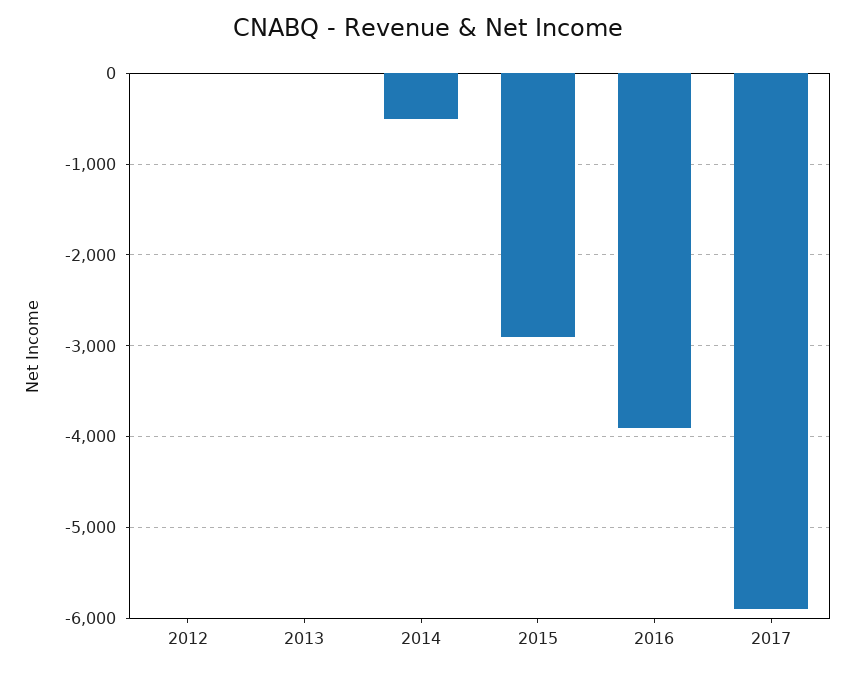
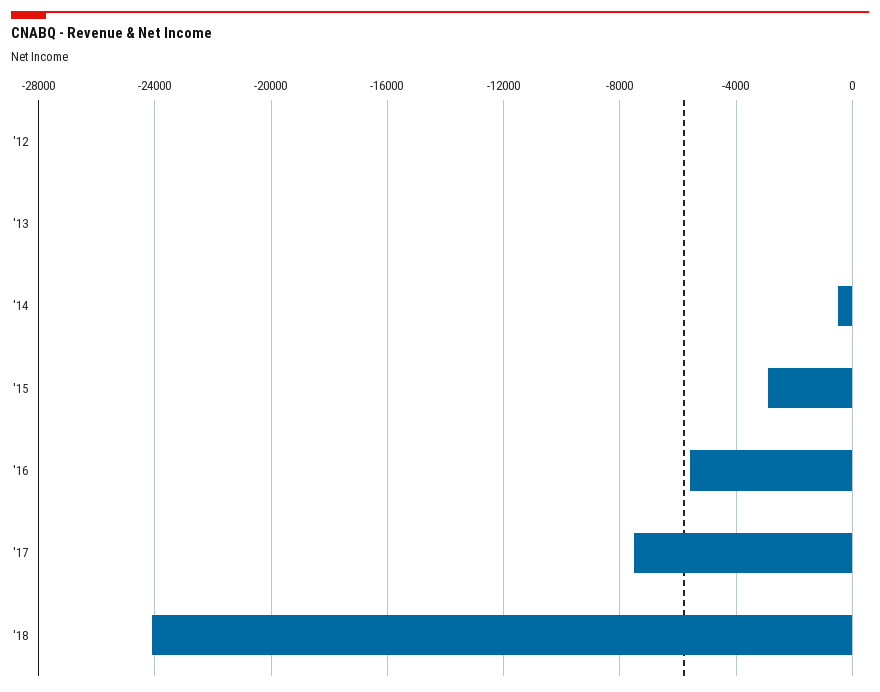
2016: -3900 -> -5500
2017: -5900 -> -7500
'18: none -> -24000

